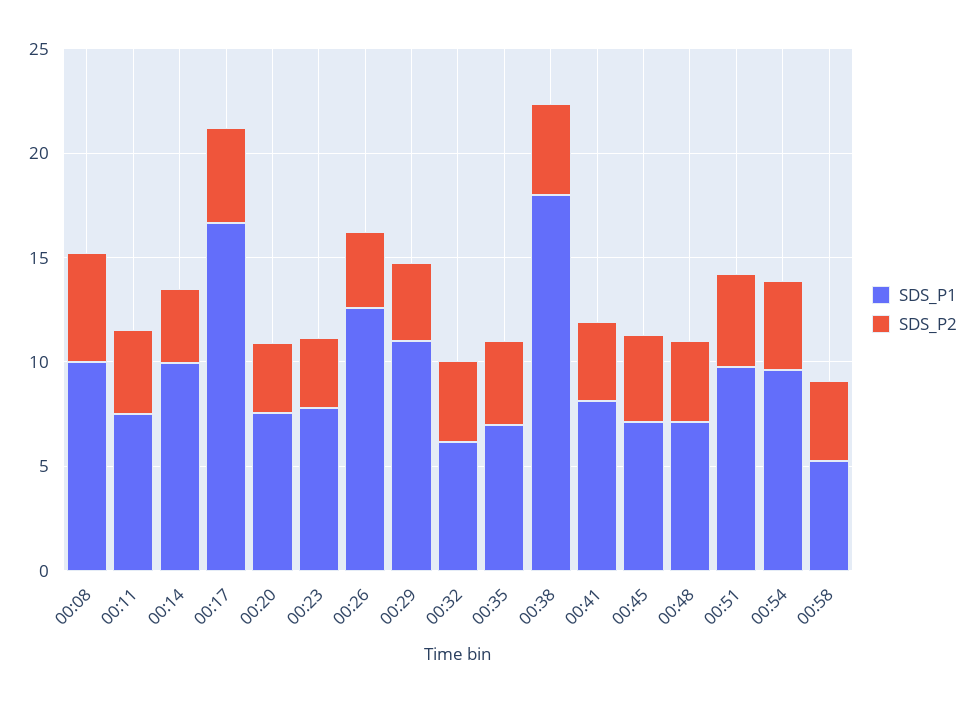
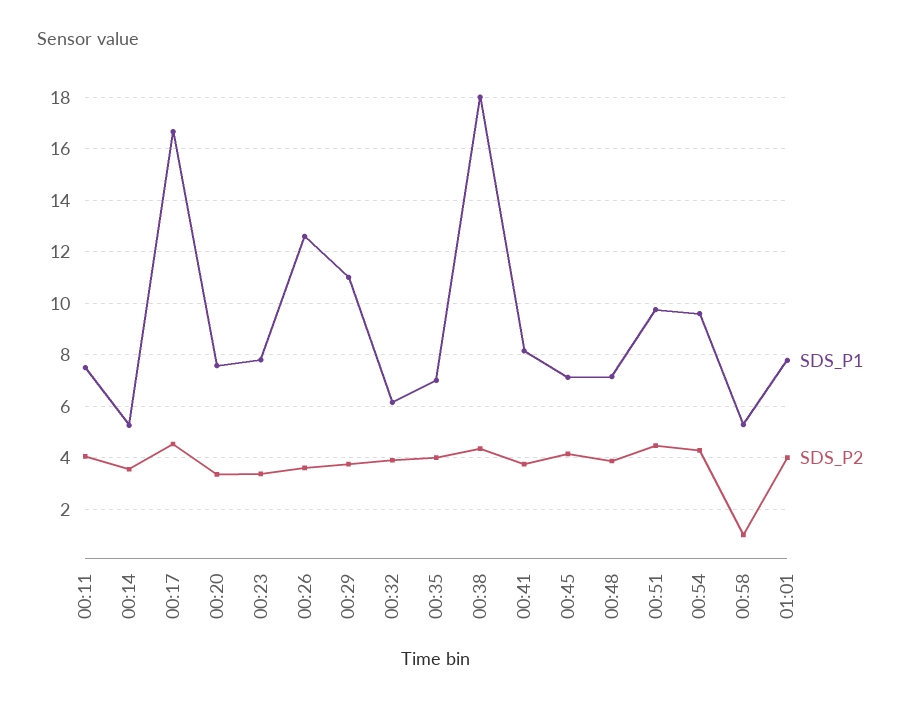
SDS_P1, 00:08: 10 -> none
SDS_P2, 00:08: 5 -> none
SDS_P1, 00:14: 10 -> 5.25
SDS_P2, 00:58: 4 -> 1
SDS_P1, 01:01: none -> 7.75
SDS_P2, 01:01: none -> 4

